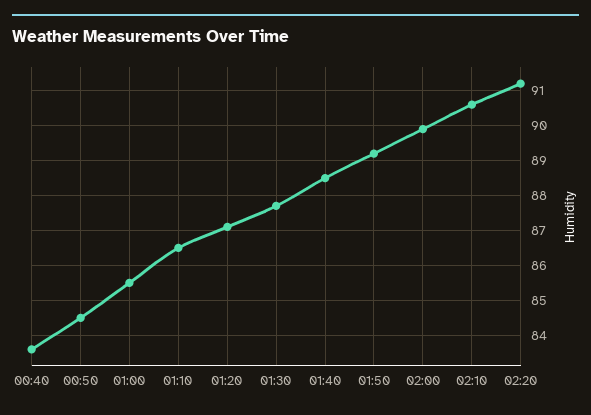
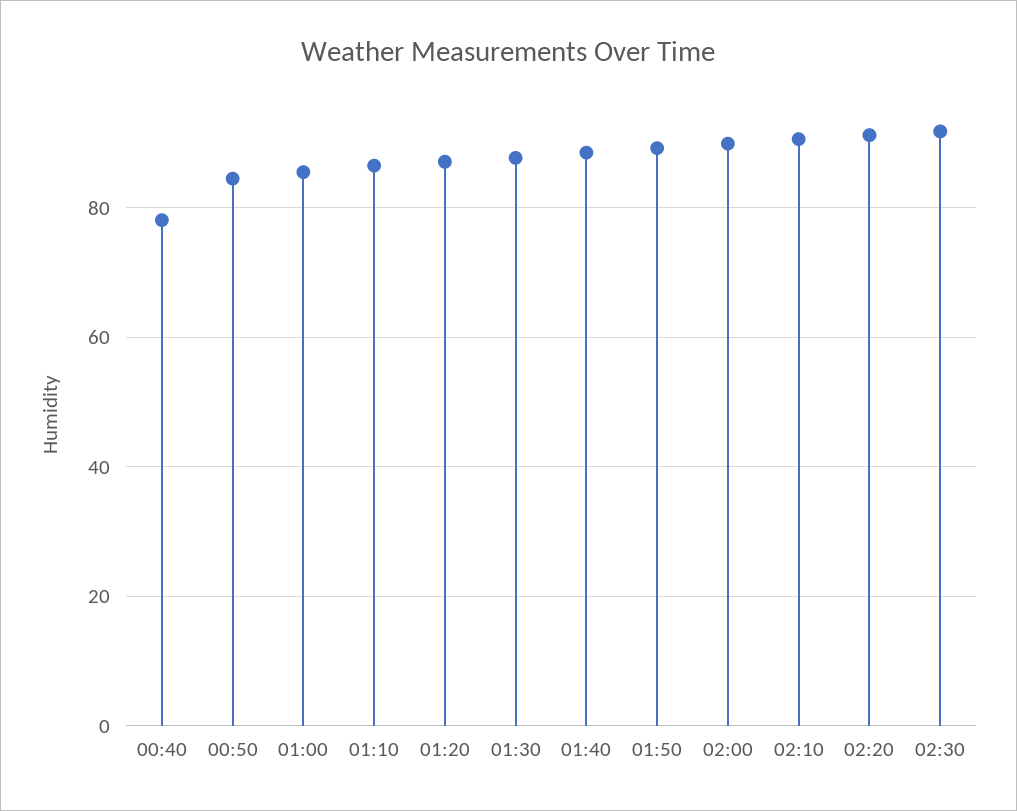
00:40: 83.5 -> 78
02:30: none -> 92

